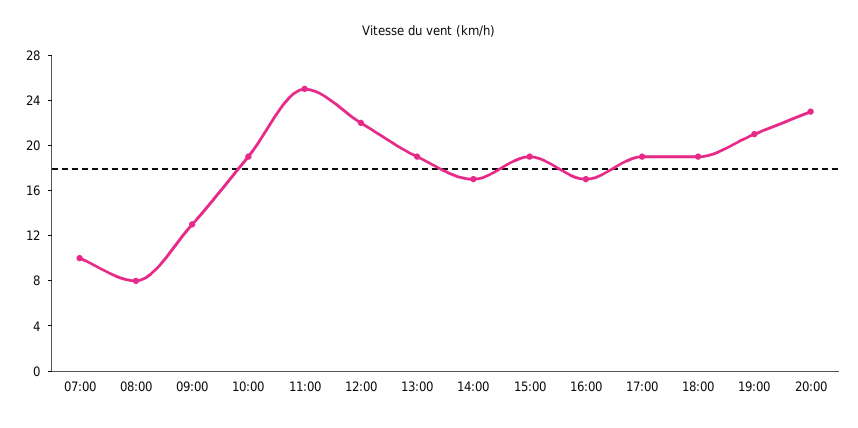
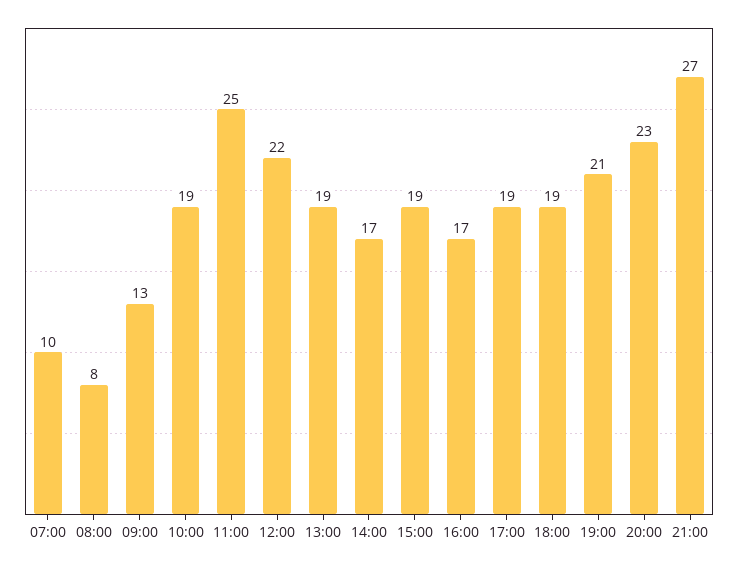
21:00: none -> 27

